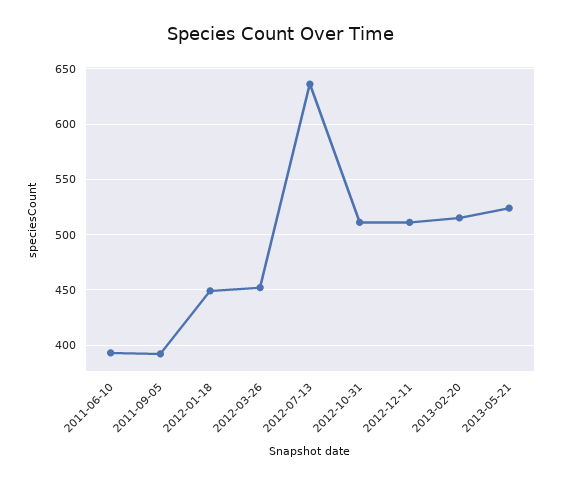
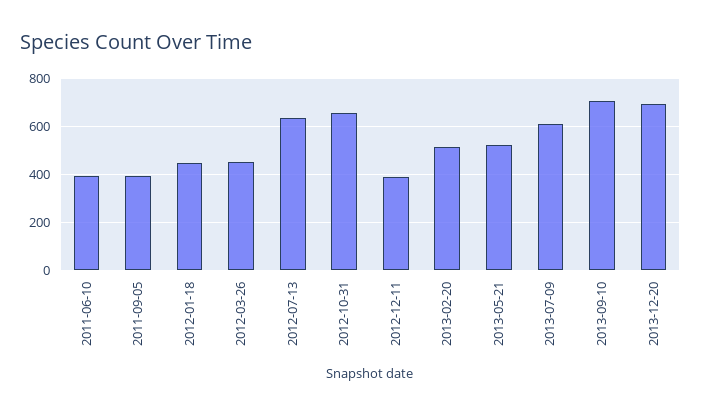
2012-10-31: 510 -> 650
2012-12-11: 510 -> 400
2013-07-09: none -> 600
2013-09-10: none -> 700
2013-12-20: none -> 700

